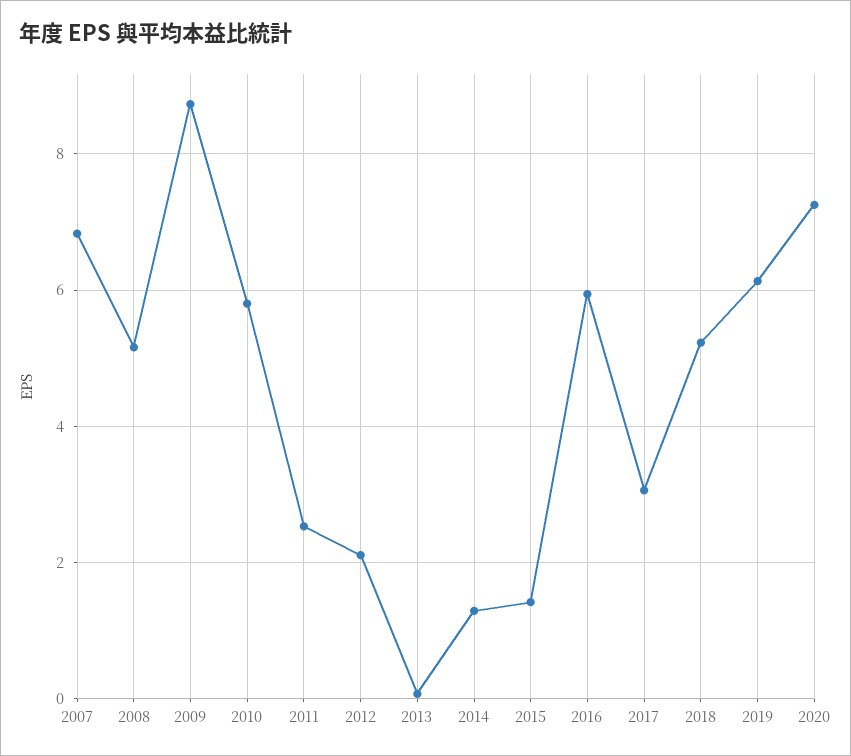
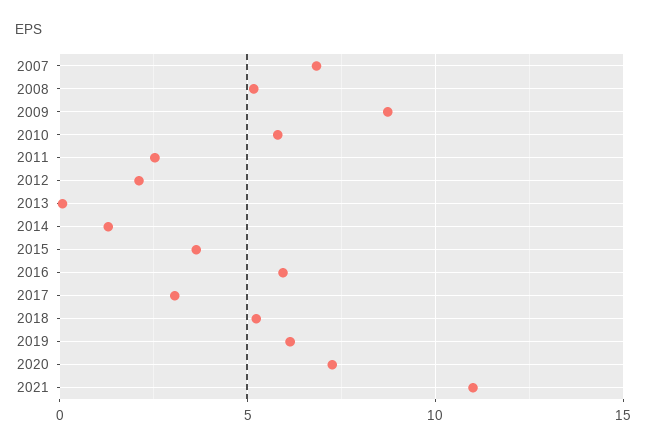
2015: 1.4 -> 3.5
2021: none -> 11

